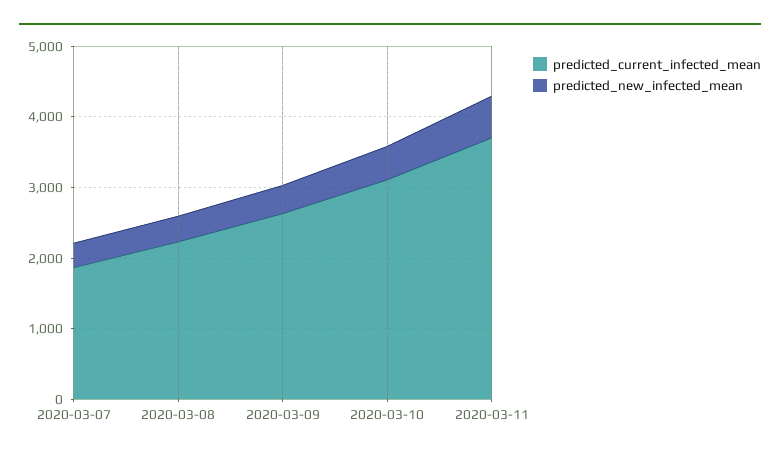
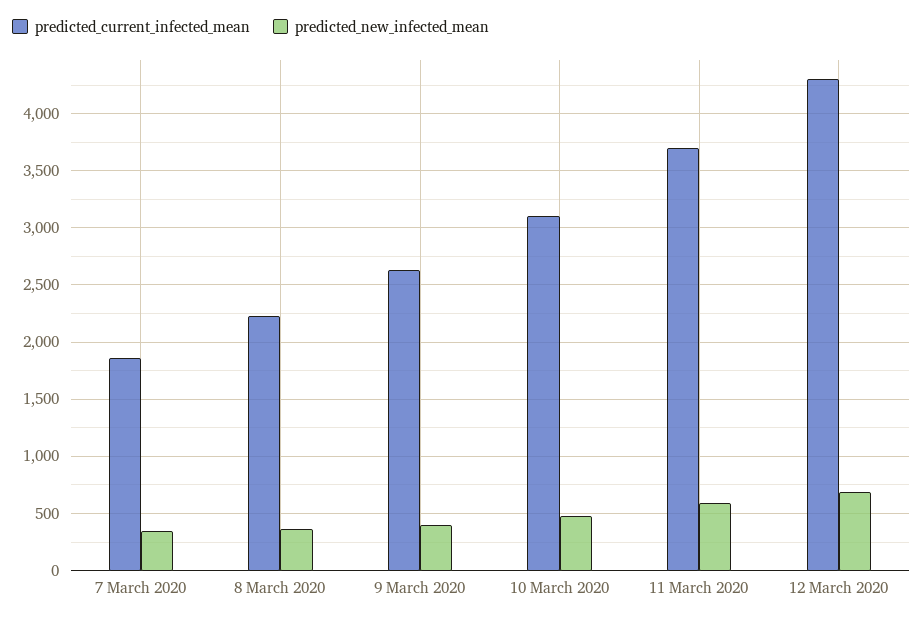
predicted_current_infected_mean, 12 March 2020: none -> 4300
predicted_new_infected_mean, 12 March 2020: none -> 700

